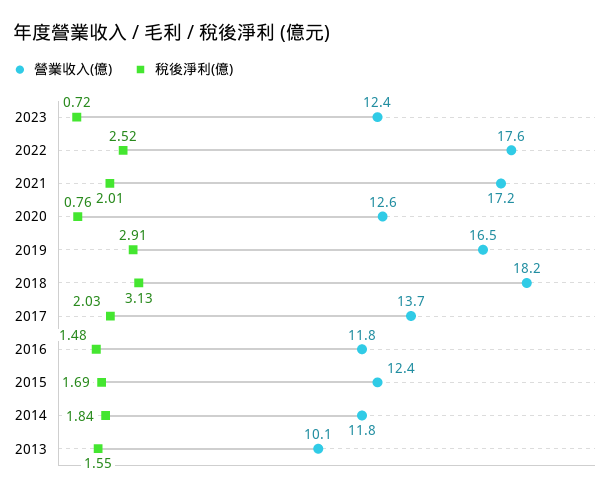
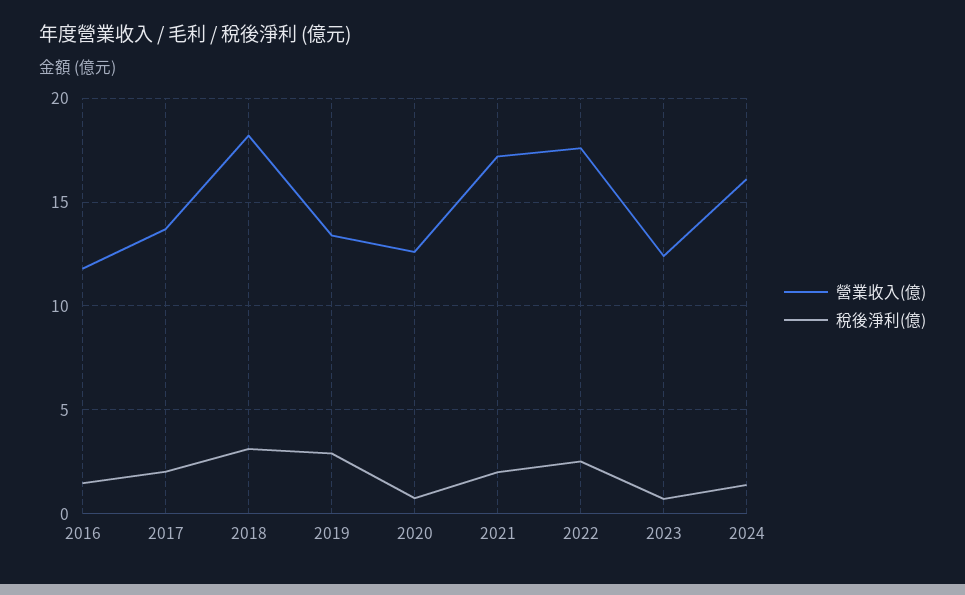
營業收入(億), 2019: 16.5 -> 13.5
營業收入(億), 2015: 12.4 -> none
稅後淨利(億), 2015: 1.69 -> none
營業收入(億), 2014: 11.8 -> none
稅後淨利(億), 2014: 1.84 -> none
營業收入(億), 2013: 10.1 -> none
稅後淨利(億), 2013: 1.55 -> none
營業收入(億), 2024: none -> 16
稅後淨利(億), 2024: none -> 1.5

